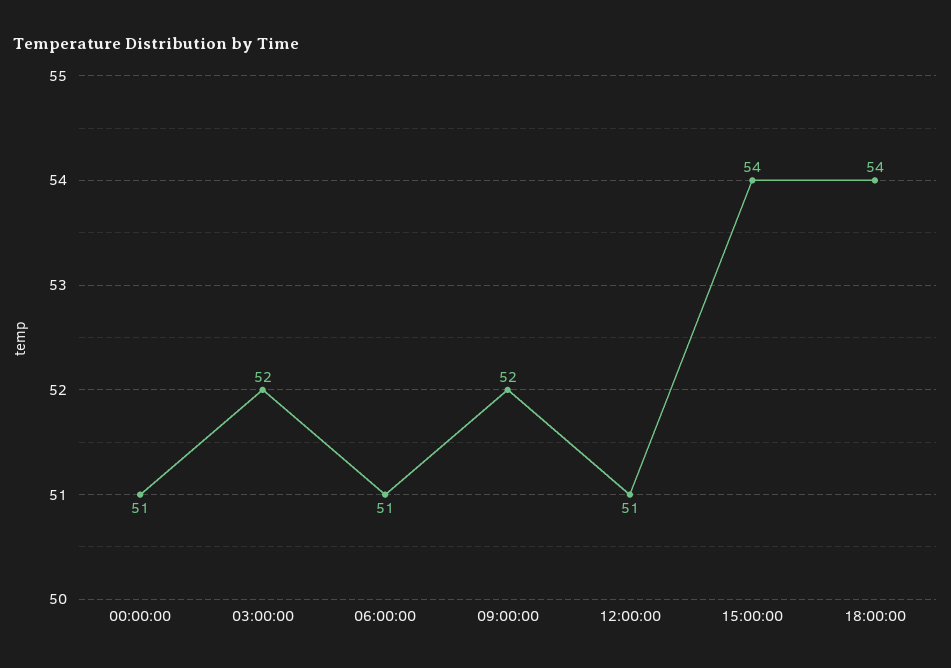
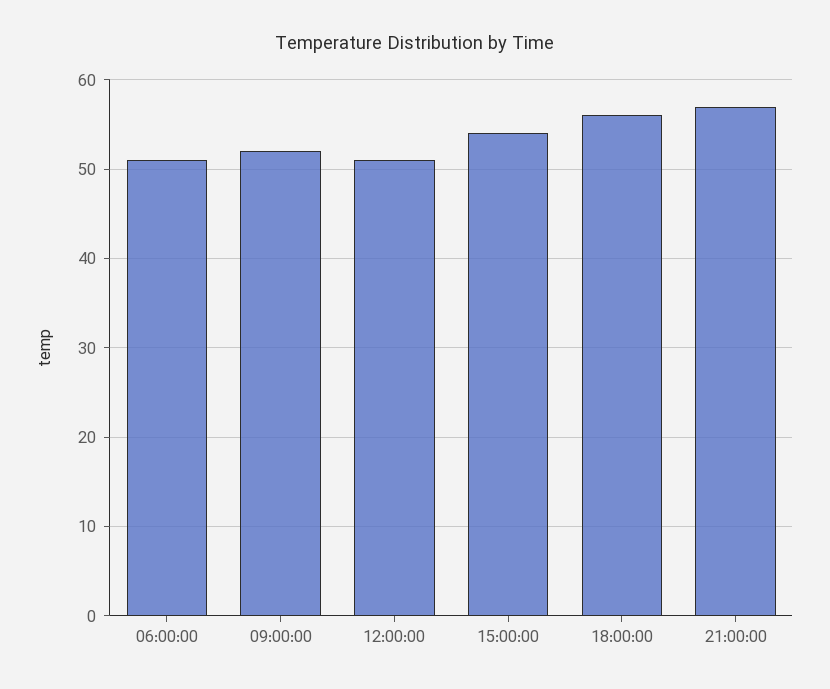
00:00:00: 51 -> none
03:00:00: 52 -> none
18:00:00: 54 -> 56
21:00:00: none -> 57

